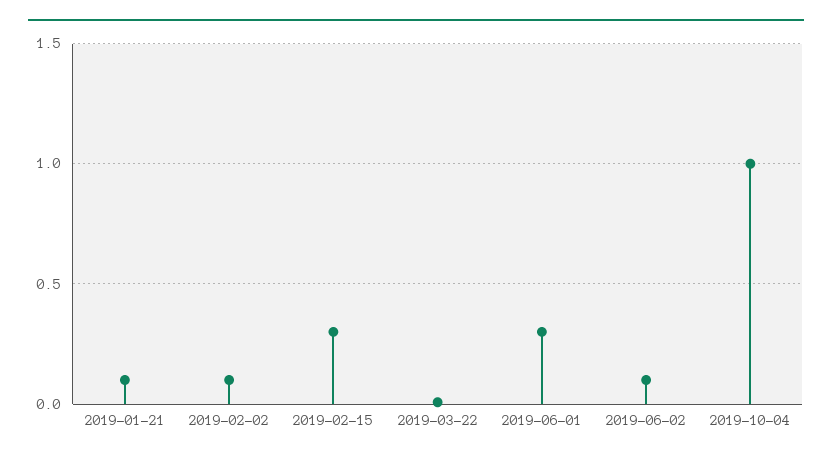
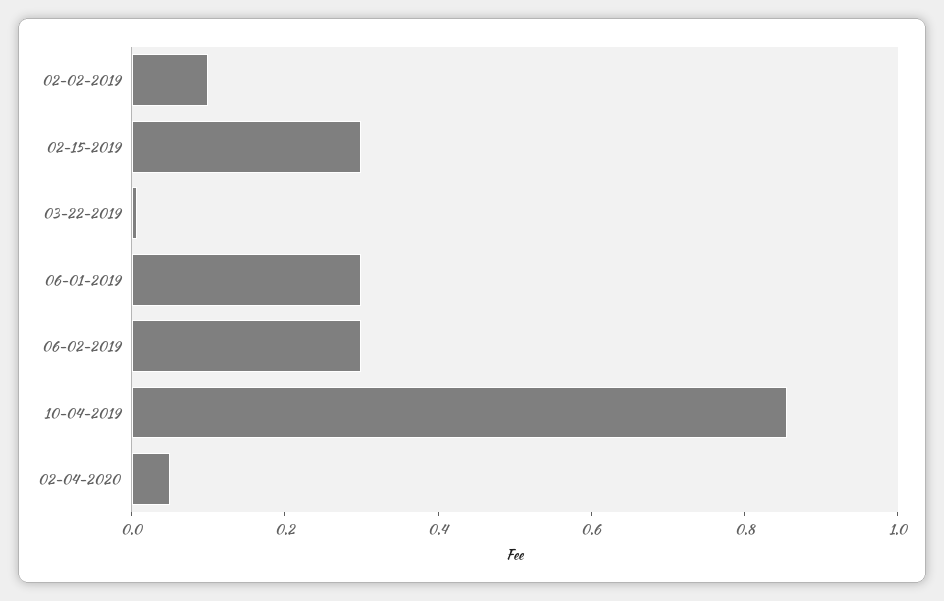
2019-01-21: 0.1 -> none
2019-06-02: 0.1 -> 0.3
2019-10-04: 1 -> 0.85
02-04-2020: none -> 0.05

